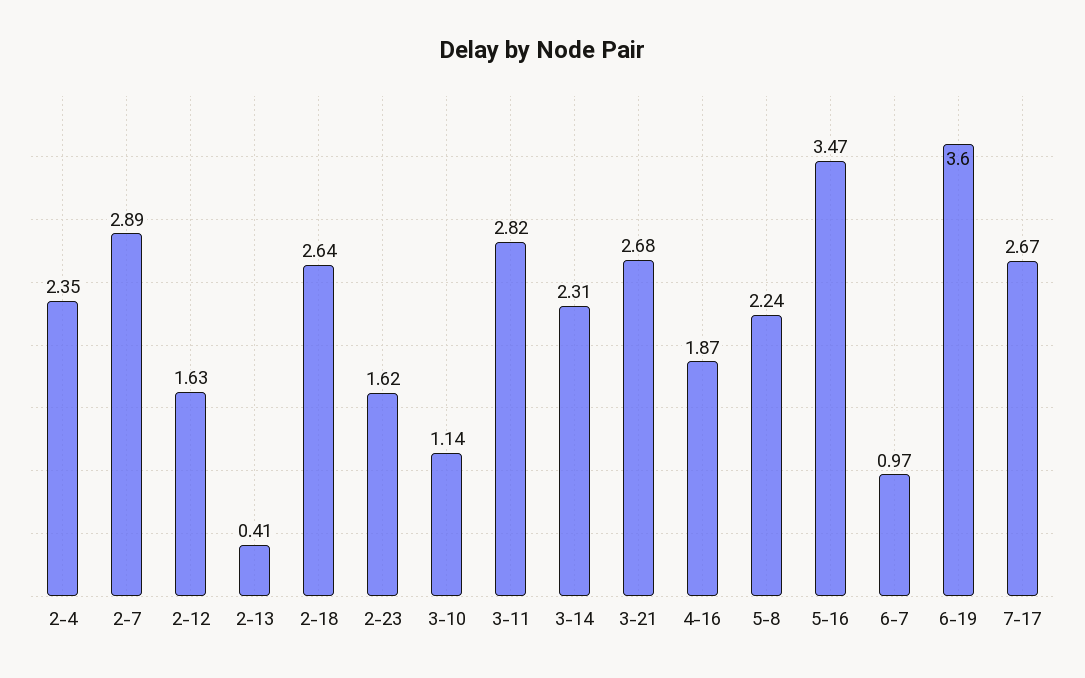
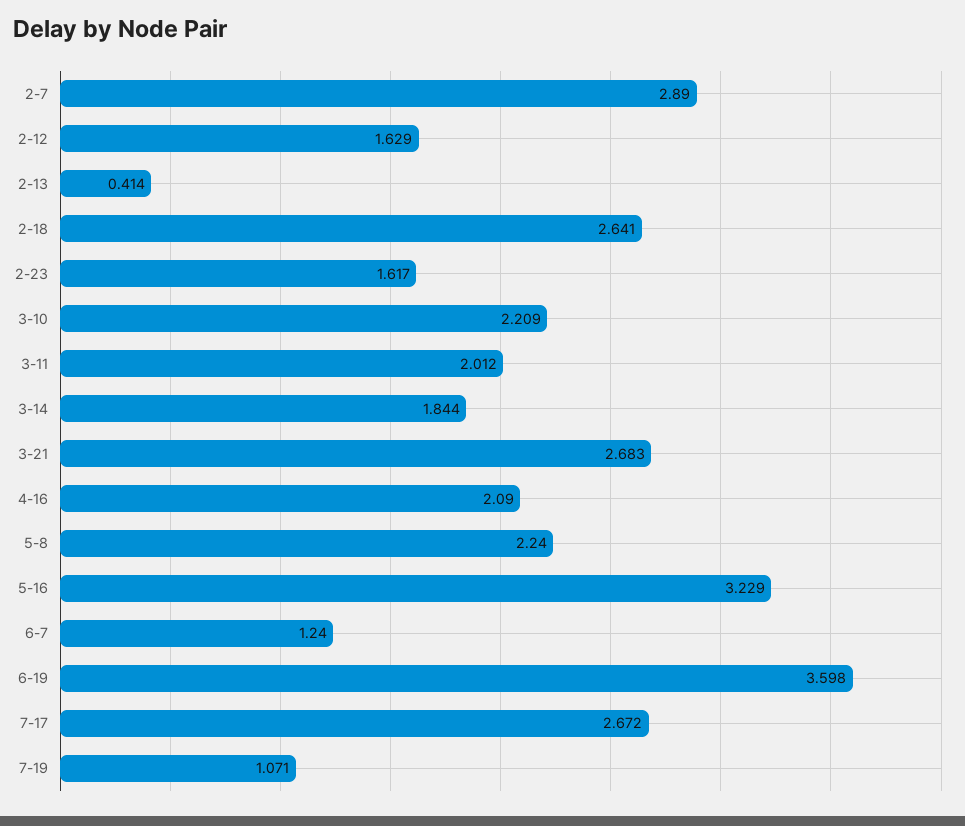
2-4: 2.35 -> none
3-10: 1.14 -> 2.209
3-11: 2.82 -> 2.012
3-14: 2.31 -> 1.844
4-16: 1.87 -> 2.09
5-16: 3.47 -> 3.229
6-7: 0.97 -> 1.24
7-19: none -> 1.071

